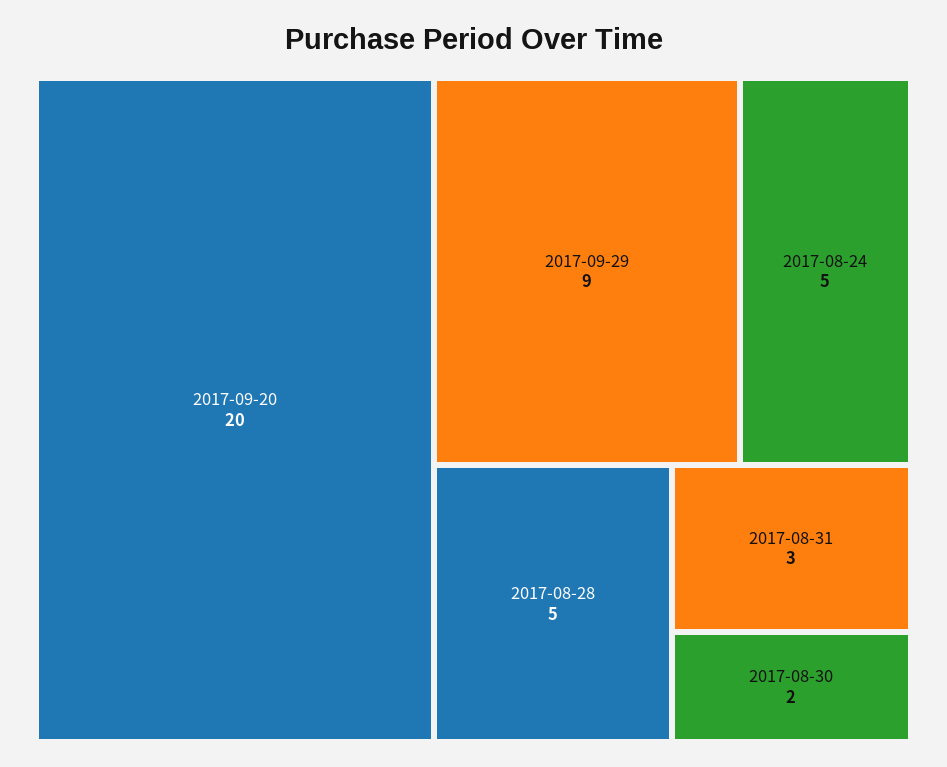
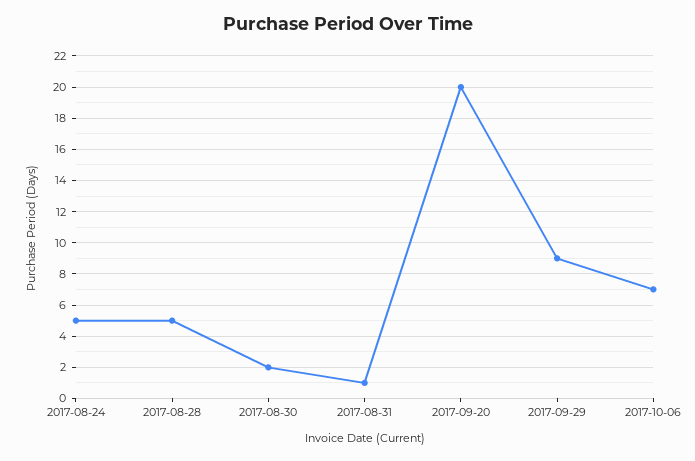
2017-08-31: 3 -> 1
2017-10-06: none -> 7

